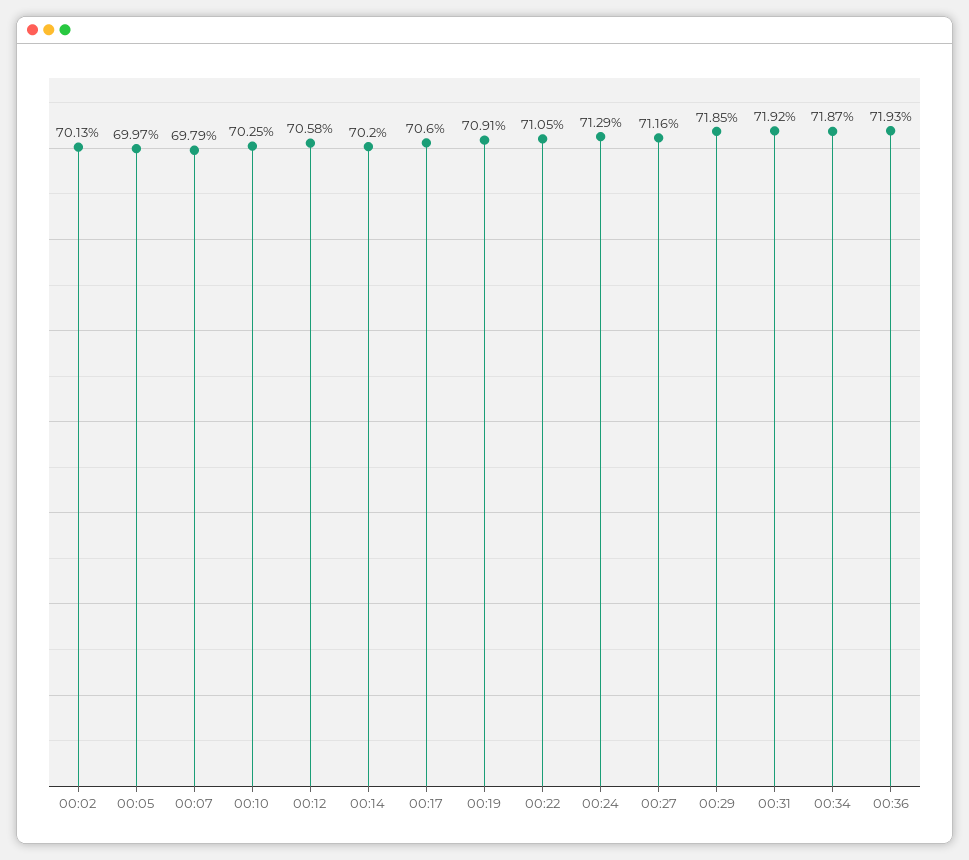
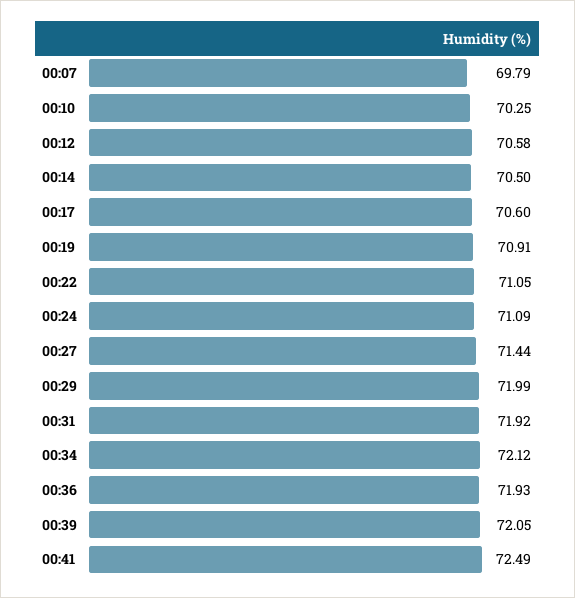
00:02: 70.13 -> none
00:05: 69.97 -> none
00:14: 70.2 -> 70.5
00:24: 71.29 -> 71.09
00:27: 71.16 -> 71.44
00:29: 71.85 -> 71.99
00:34: 71.87 -> 72.12
00:39: none -> 72.05
00:41: none -> 72.49

